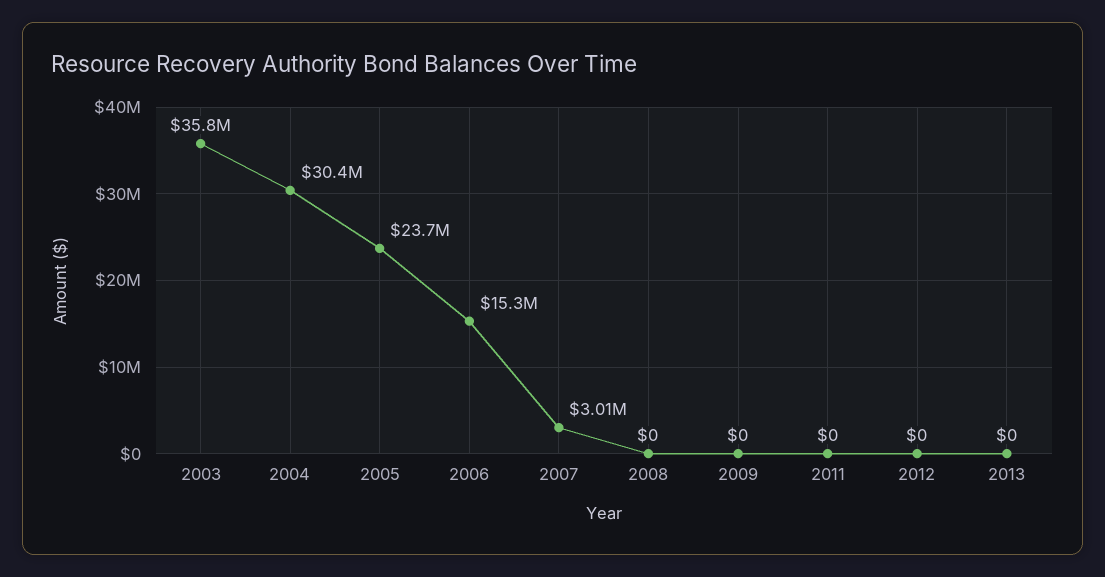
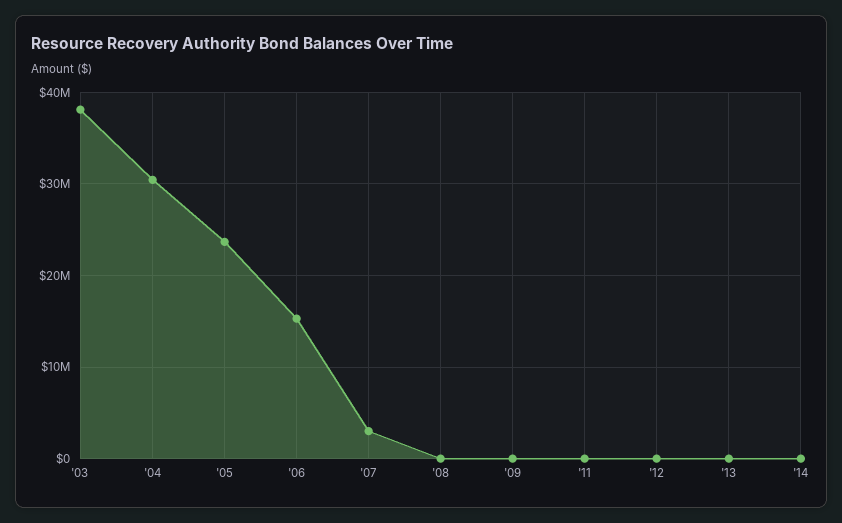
2003: 35800000 -> 38000000
'14: none -> 0

